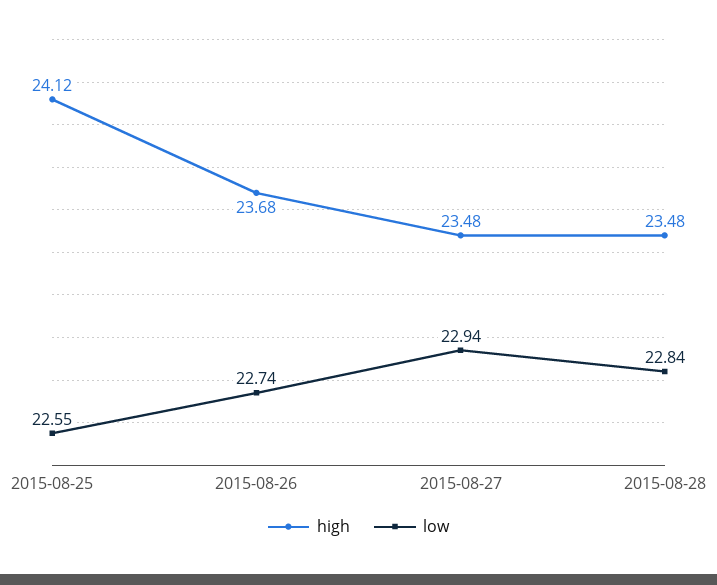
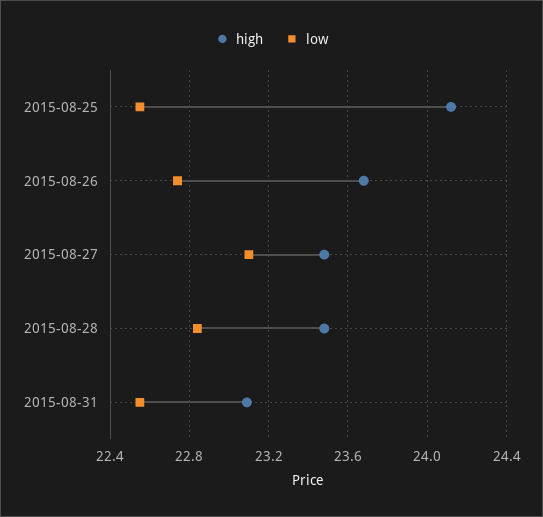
low, 2015-08-27: 22.94 -> 23.1
high, 2015-08-31: none -> 23.1
low, 2015-08-31: none -> 22.55

